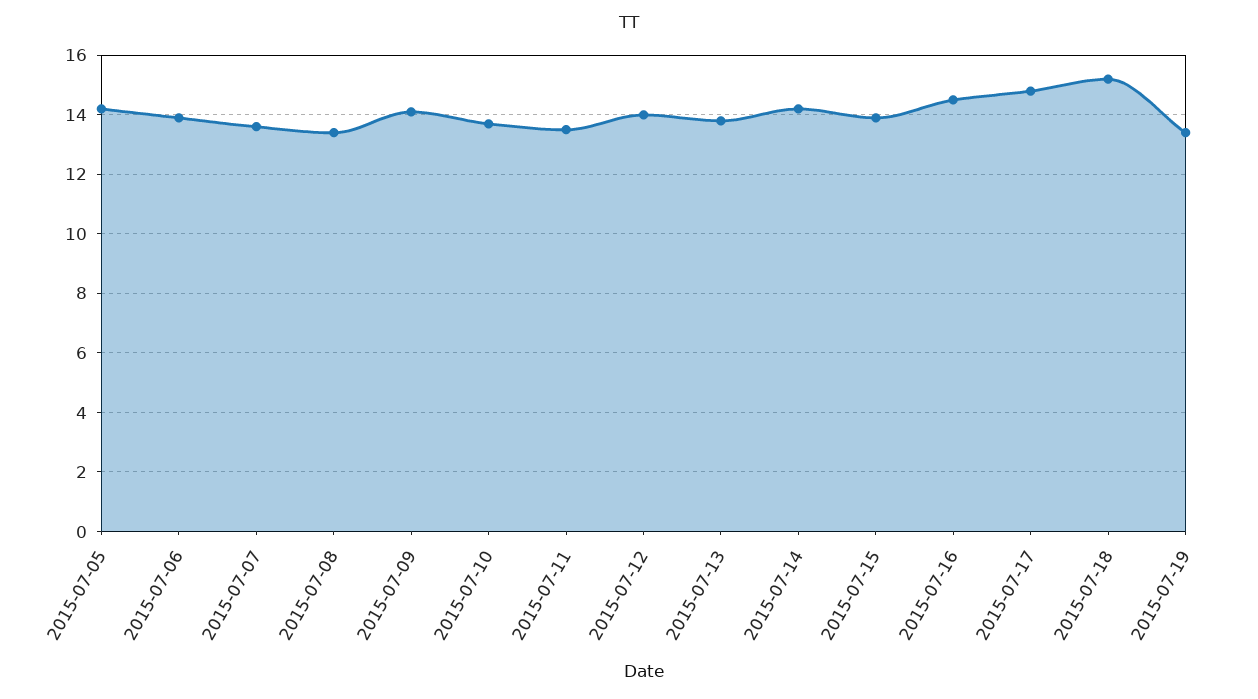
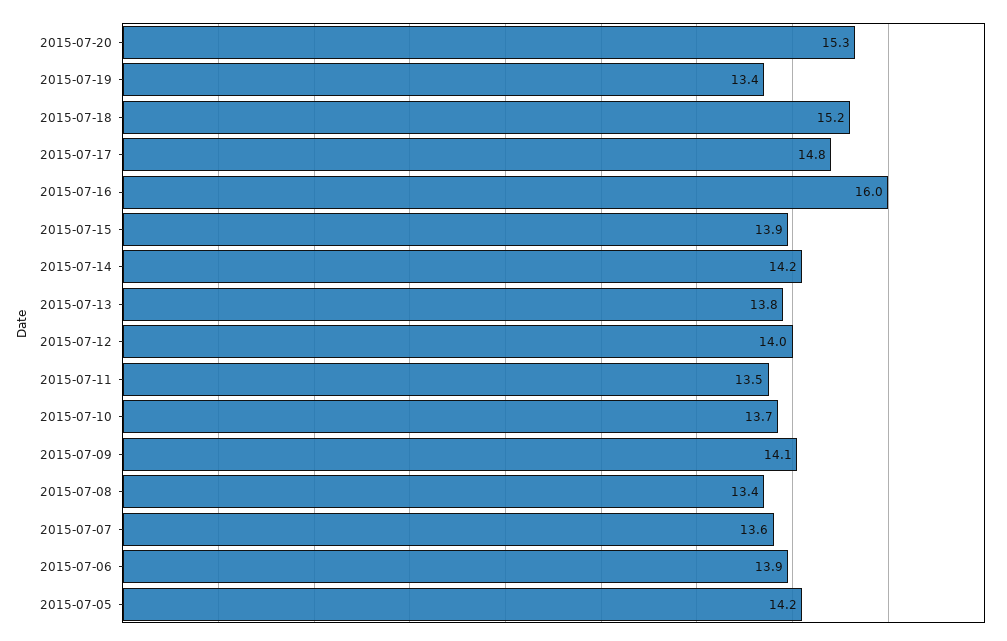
2015-07-16: 14.5 -> 16
2015-07-20: none -> 15.3

